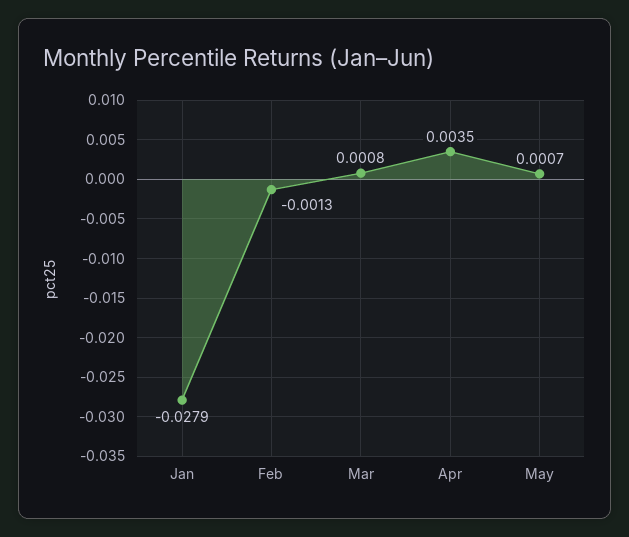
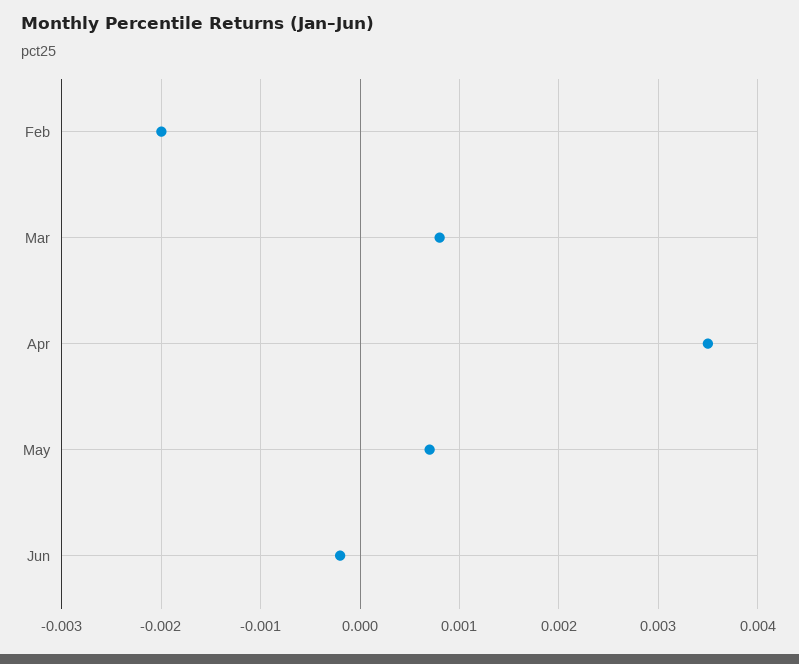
Jan: -0.0279 -> none
Feb: -0.0013 -> -0.002
Jun: none -> -0.0002

